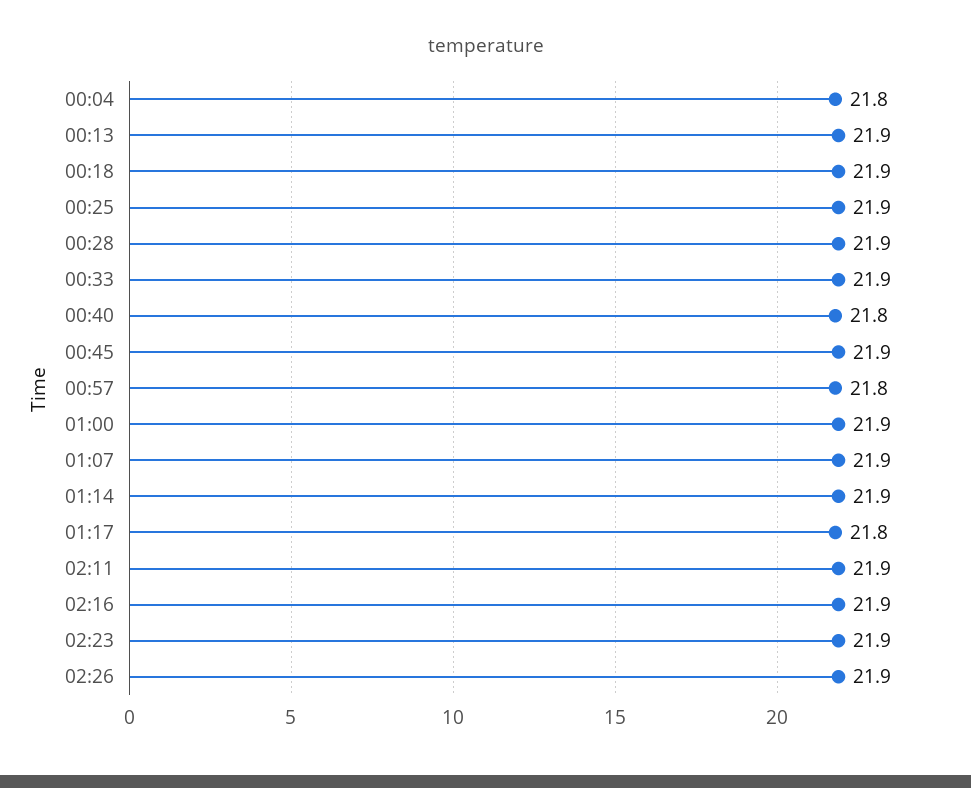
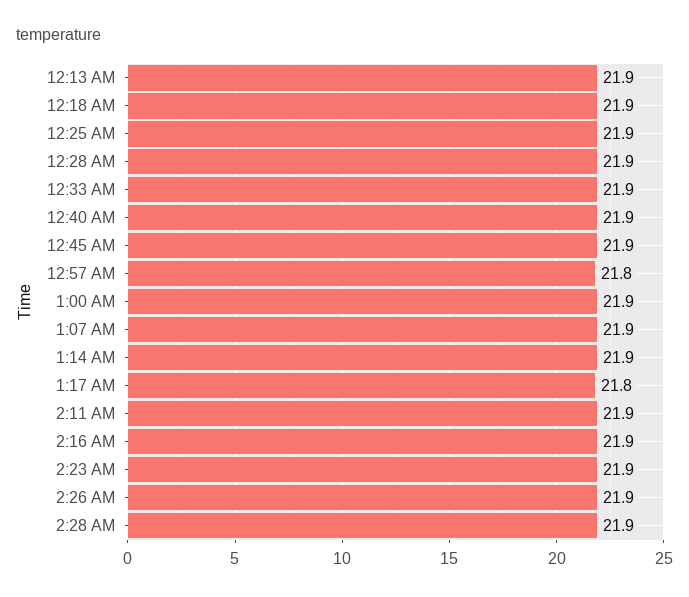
00:04: 21.8 -> none
00:40: 21.8 -> 21.9
2:28 AM: none -> 21.9

